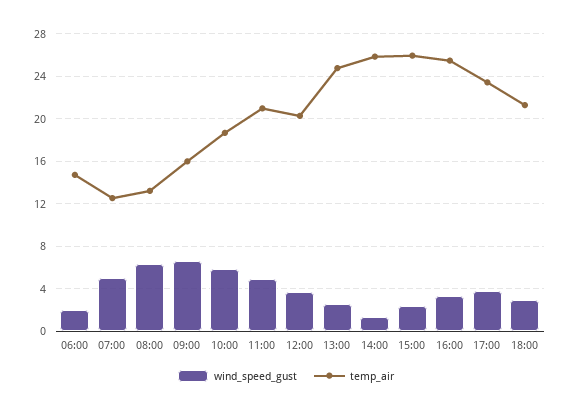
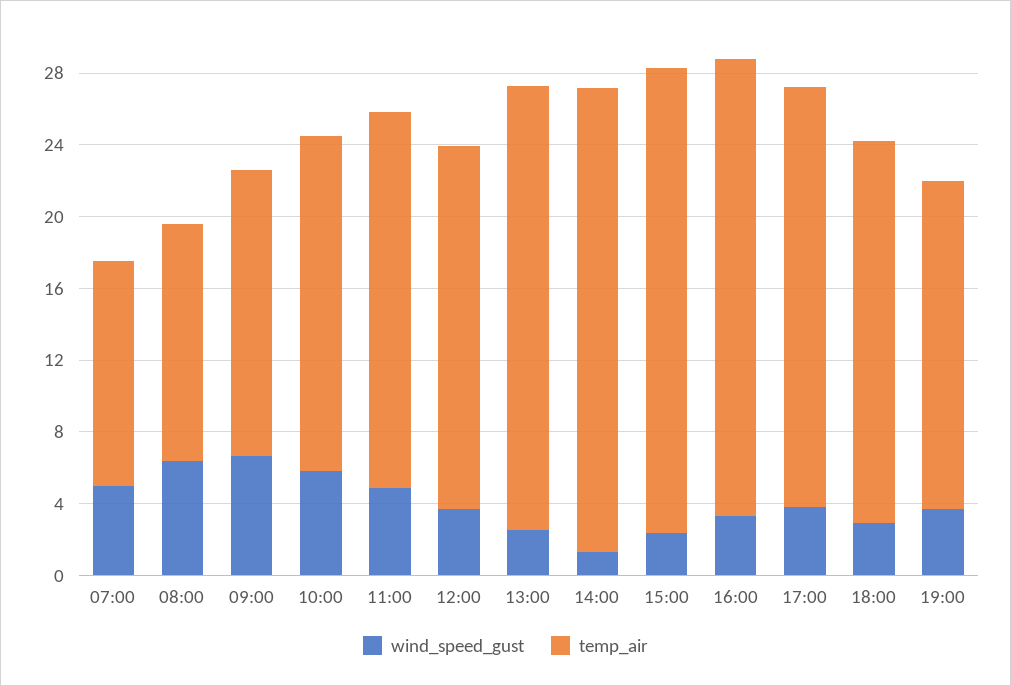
wind_speed_gust, 06:00: 2 -> none
temp_air, 06:00: 15 -> none
wind_speed_gust, 19:00: none -> 4
temp_air, 19:00: none -> 18

